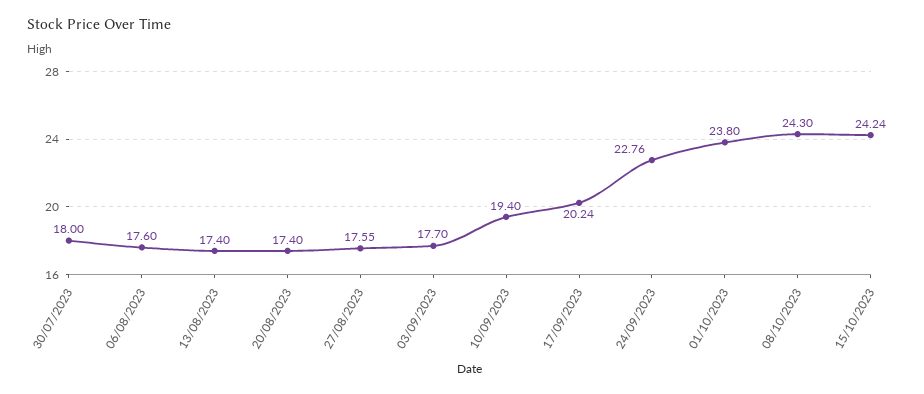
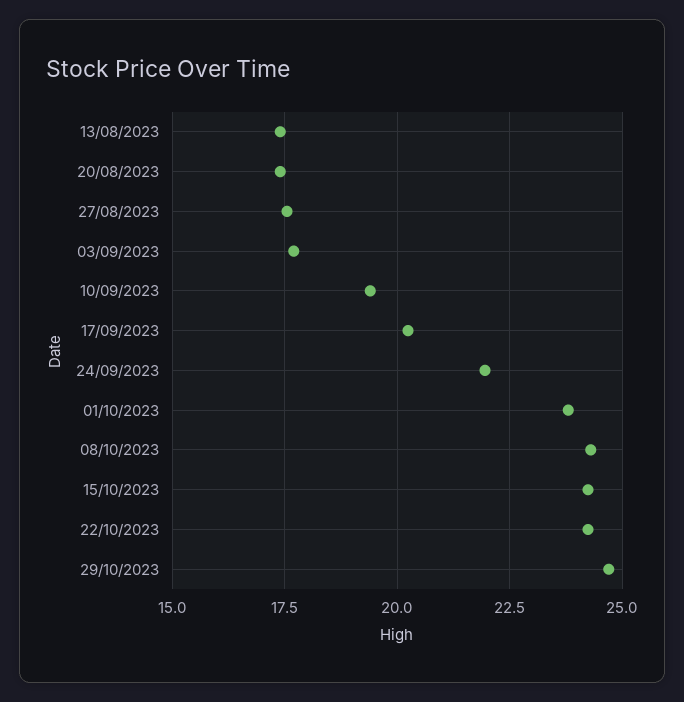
30/07/2023: 18 -> none
06/08/2023: 17.6 -> none
24/09/2023: 22.76 -> 22
22/10/2023: none -> 24.25
29/10/2023: none -> 24.75

